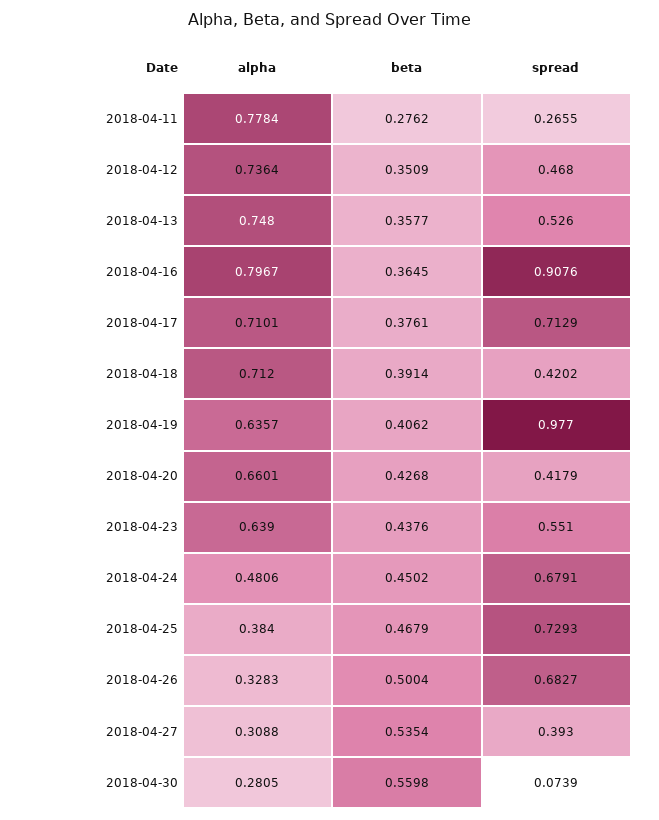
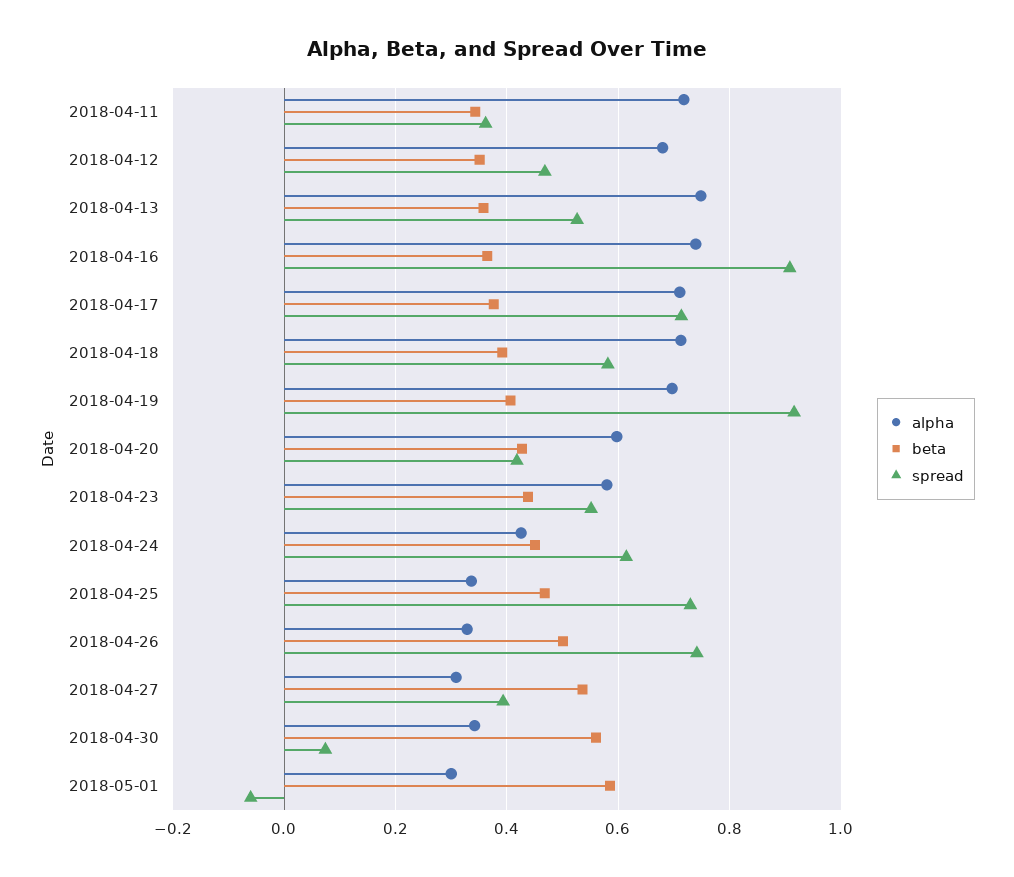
alpha, 2018-04-11: 0.7784 -> 0.72
beta, 2018-04-11: 0.2762 -> 0.34
spread, 2018-04-11: 0.2655 -> 0.36
alpha, 2018-04-12: 0.7364 -> 0.68
alpha, 2018-04-16: 0.7967 -> 0.74
spread, 2018-04-18: 0.4202 -> 0.58
alpha, 2018-04-19: 0.6357 -> 0.7
spread, 2018-04-19: 0.977 -> 0.92
alpha, 2018-04-20: 0.6601 -> 0.6
alpha, 2018-04-23: 0.639 -> 0.58
alpha, 2018-04-24: 0.4806 -> 0.42
spread, 2018-04-24: 0.6791 -> 0.62
alpha, 2018-04-25: 0.384 -> 0.34
spread, 2018-04-26: 0.6827 -> 0.74
alpha, 2018-04-30: 0.2805 -> 0.34
alpha, 2018-05-01: none -> 0.3
beta, 2018-05-01: none -> 0.58
spread, 2018-05-01: none -> -0.06

